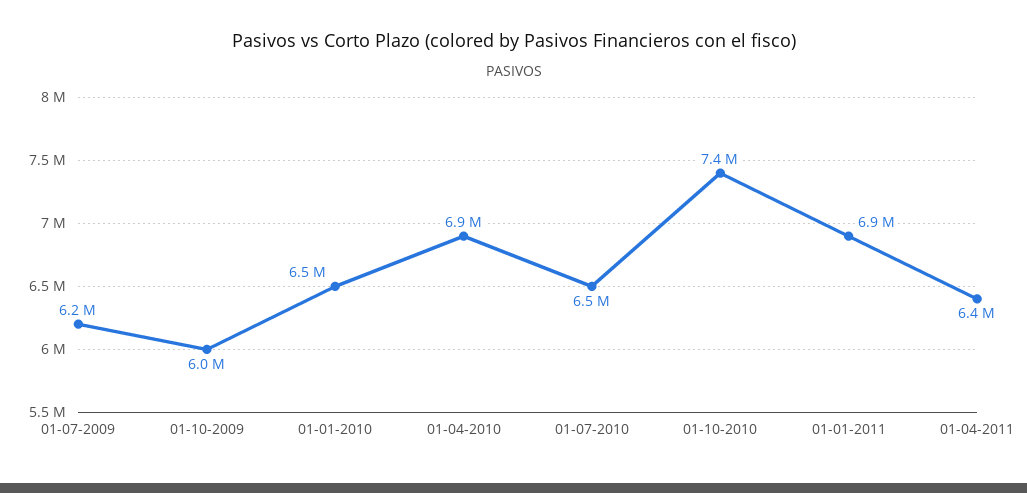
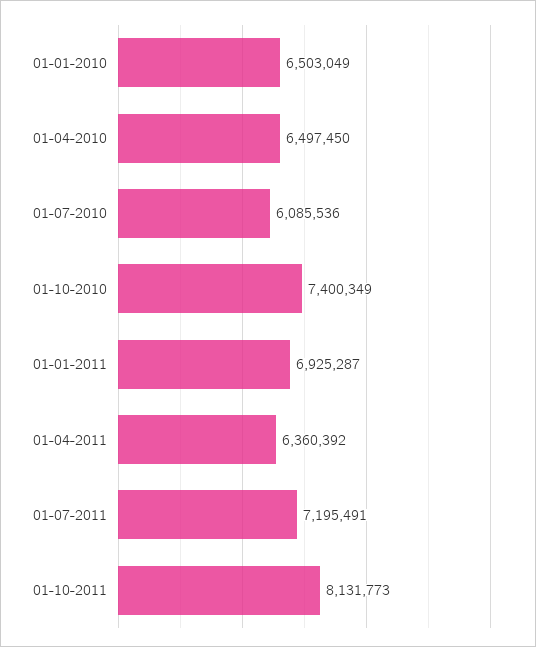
01-07-2009: 6200000 -> none
01-10-2009: 6000000 -> none
01-04-2010: 6900000 -> 6497450
01-07-2010: 6500000 -> 6085536
01-07-2011: none -> 7195491
01-10-2011: none -> 8131773

